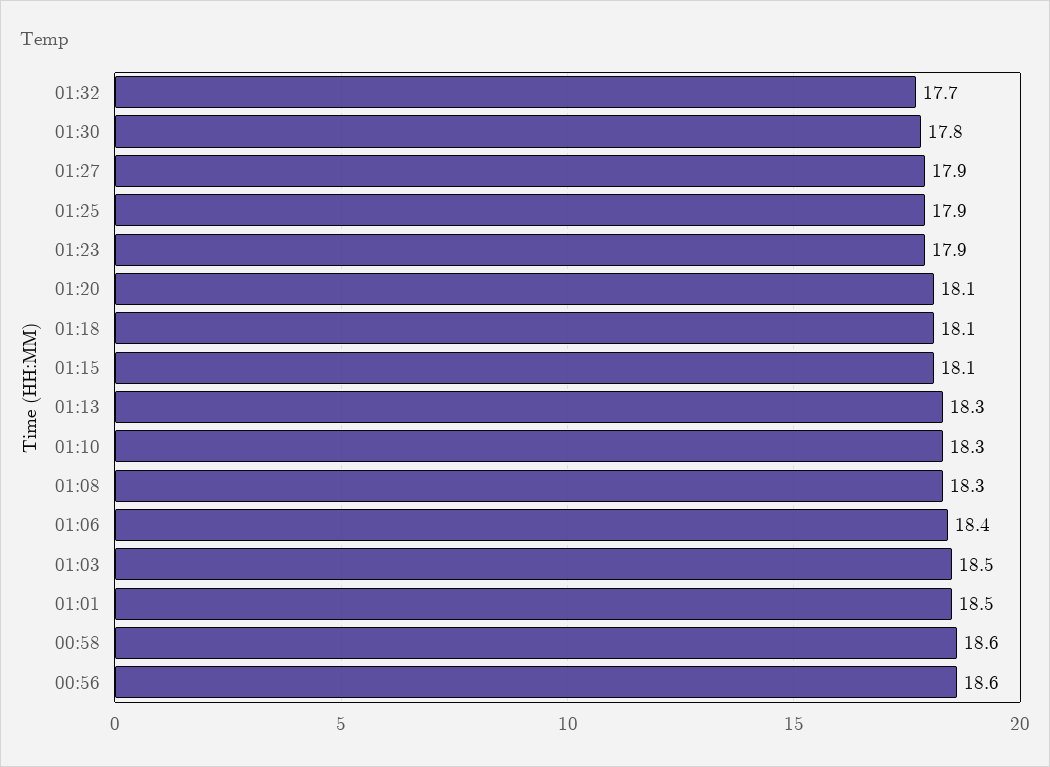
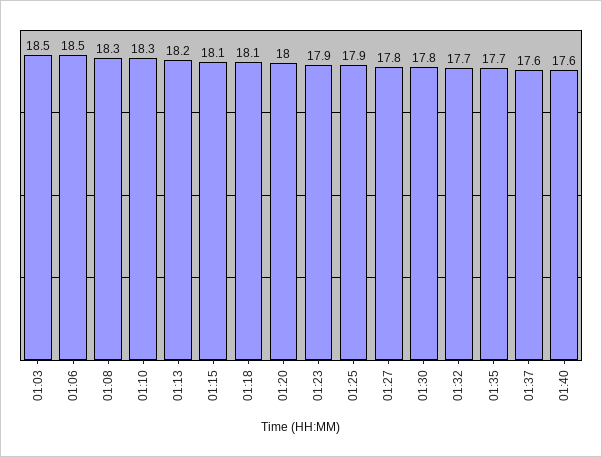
01:27: 17.9 -> 17.8
01:20: 18.1 -> 18
01:13: 18.3 -> 18.2
01:06: 18.4 -> 18.5
01:01: 18.5 -> none
00:58: 18.6 -> none
00:56: 18.6 -> none
01:35: none -> 17.7
01:37: none -> 17.6
01:40: none -> 17.6

